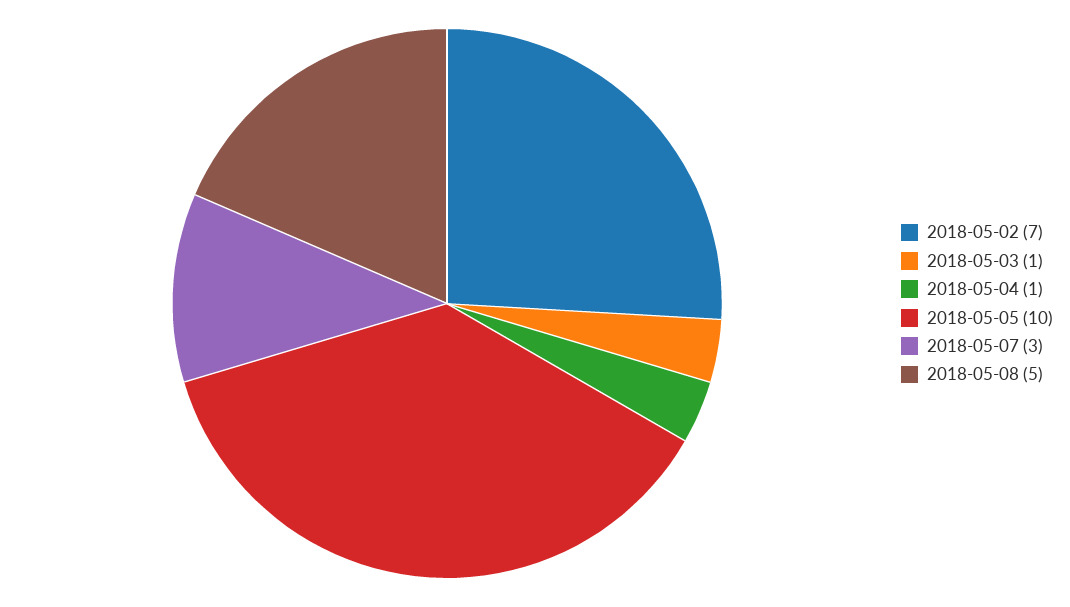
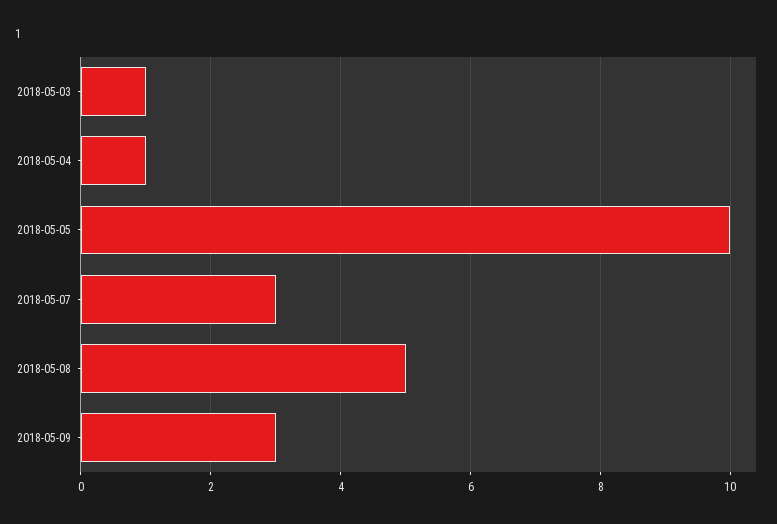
2018-05-02: 7 -> none
2018-05-09: none -> 3

